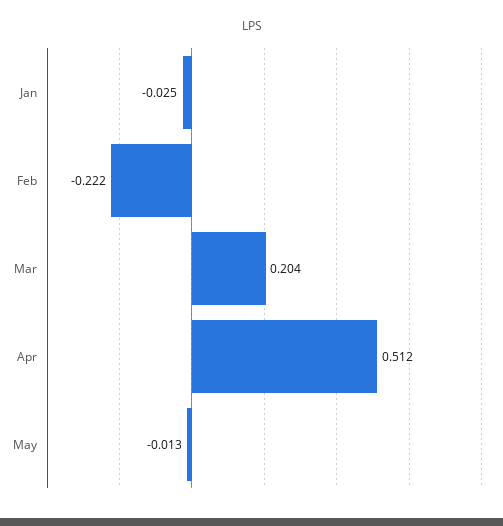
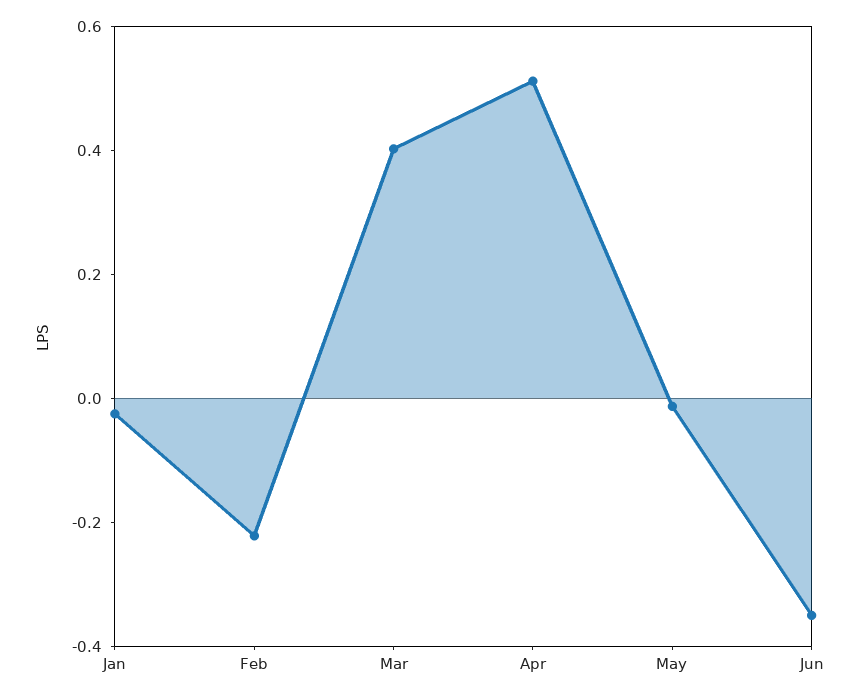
Mar: 0.204 -> 0.4
Jun: none -> -0.35

